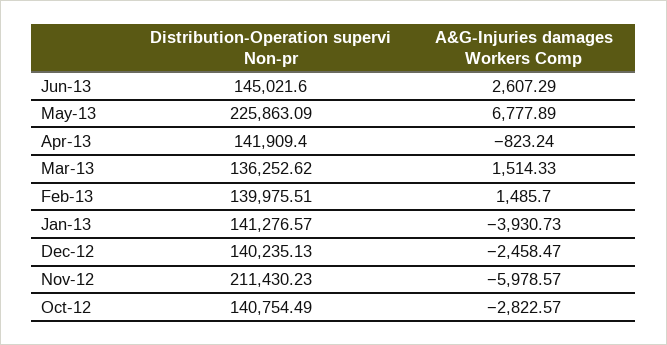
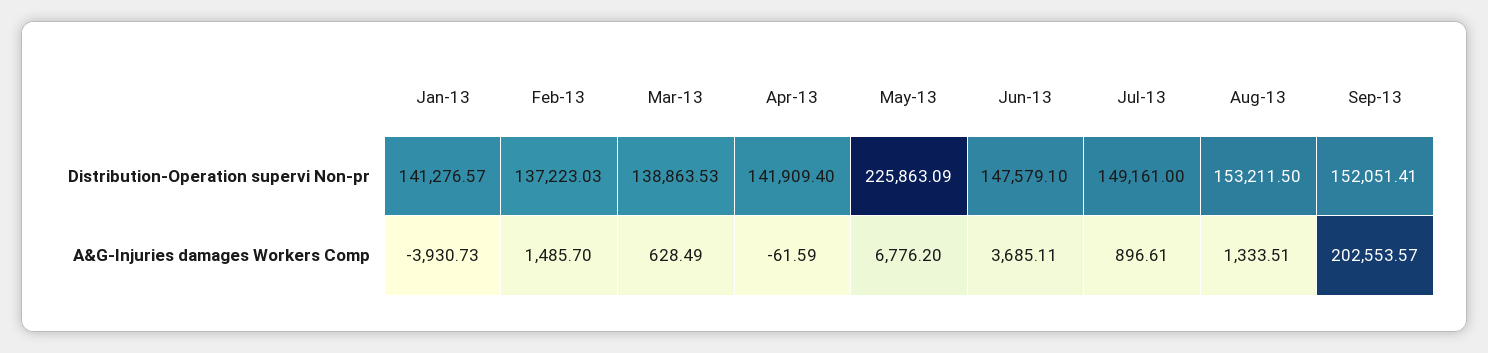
Distribution-Operation supervi Non-pr, Jun-13: 145021.6 -> 147579.1
A&G-Injuries damages Workers Comp, Jun-13: 2607.29 -> 3685.11
A&G-Injuries damages Workers Comp, May-13: 6777.89 -> 6776.2
A&G-Injuries damages Workers Comp, Apr-13: -823.24 -> -61.59
Distribution-Operation supervi Non-pr, Mar-13: 136252.62 -> 138863.53
A&G-Injuries damages Workers Comp, Mar-13: 1514.33 -> 628.49
Distribution-Operation supervi Non-pr, Feb-13: 139975.51 -> 137223.03
Distribution-Operation supervi Non-pr, Dec-12: 140235.13 -> none
A&G-Injuries damages Workers Comp, Dec-12: -2458.47 -> none
Distribution-Operation supervi Non-pr, Nov-12: 211430.23 -> none
A&G-Injuries damages Workers Comp, Nov-12: -5978.57 -> none
Distribution-Operation supervi Non-pr, Oct-12: 140754.49 -> none
A&G-Injuries damages Workers Comp, Oct-12: -2822.57 -> none
Distribution-Operation supervi Non-pr, Jul-13: none -> 149161
Distribution-Operation supervi Non-pr, Aug-13: none -> 153211.5
Distribution-Operation supervi Non-pr, Sep-13: none -> 152051.41
A&G-Injuries damages Workers Comp, Jul-13: none -> 896.61
A&G-Injuries damages Workers Comp, Aug-13: none -> 1333.51
A&G-Injuries damages Workers Comp, Sep-13: none -> 202553.57

